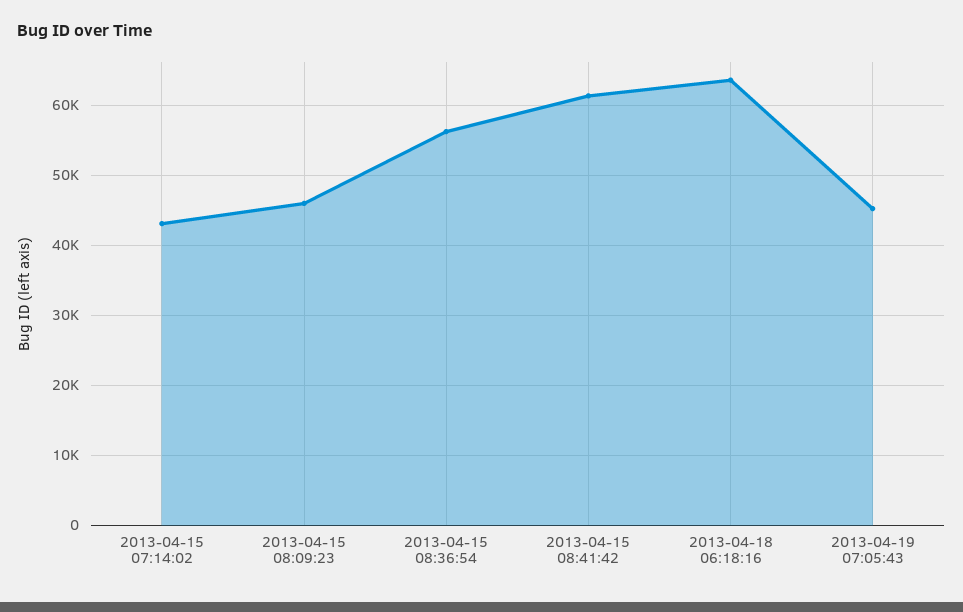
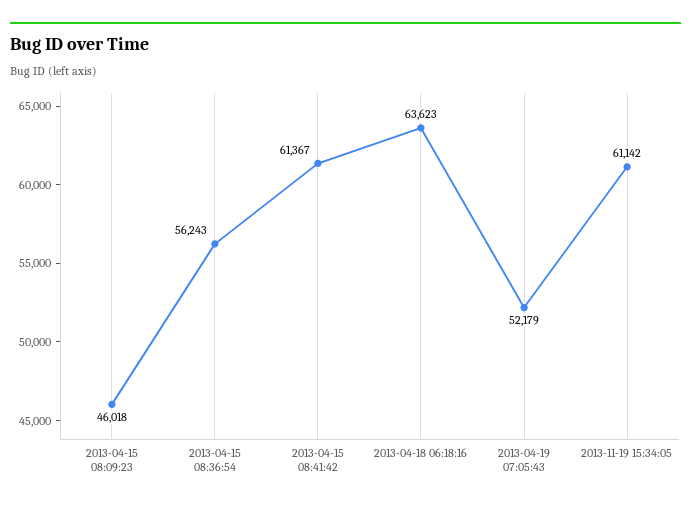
2013-04-15 07:14:02: 43000 -> none
2013-04-19 07:05:43: 45000 -> 52179
2013-11-19 15:34:05: none -> 61142

